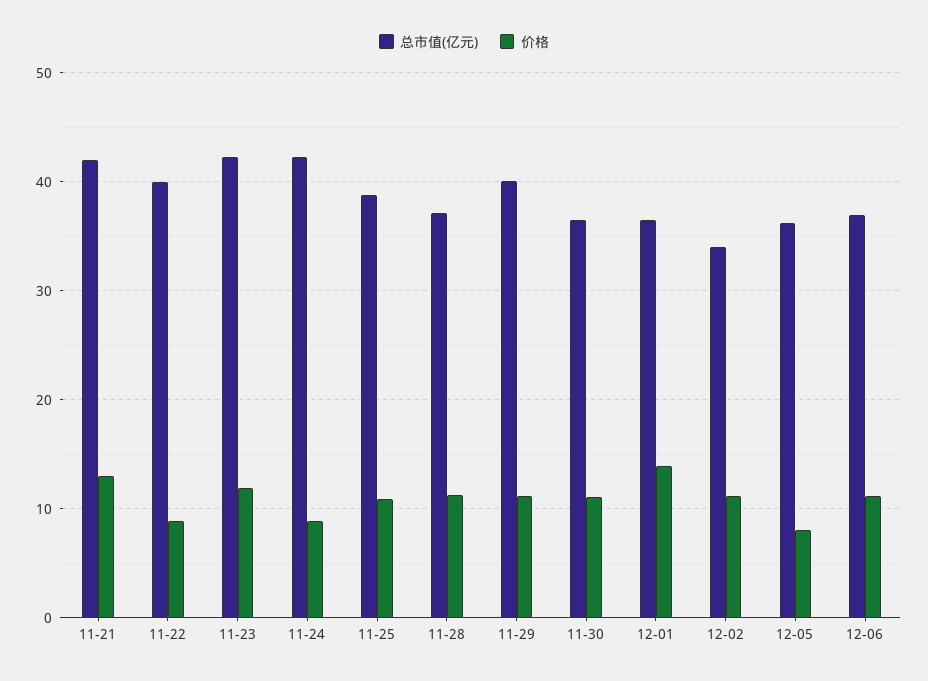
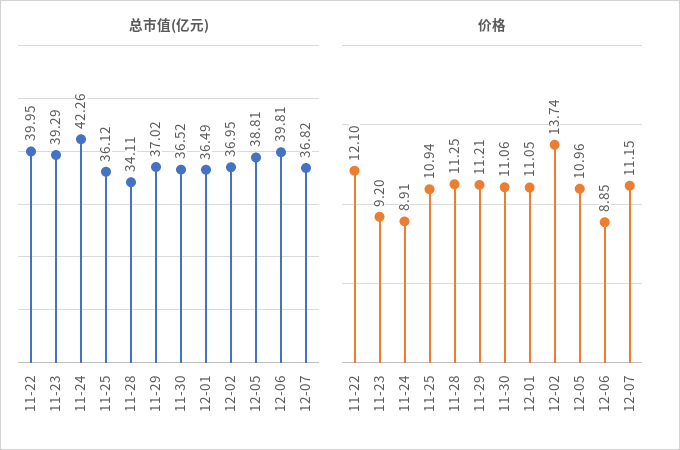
总市值(亿元), 11-21: 42 -> none
价格, 11-21: 13 -> none
价格, 11-22: 9 -> 12.1
总市值(亿元), 11-23: 42 -> 39.29
价格, 11-23: 12 -> 9.2
总市值(亿元), 11-25: 39 -> 36.12
总市值(亿元), 11-28: 37 -> 34.11
总市值(亿元), 11-29: 40 -> 37.02
价格, 12-01: 14 -> 11.05
总市值(亿元), 12-02: 34 -> 36.95
价格, 12-02: 11 -> 13.74
总市值(亿元), 12-05: 36 -> 38.81
价格, 12-05: 8 -> 10.96
总市值(亿元), 12-06: 37 -> 39.81
价格, 12-06: 11 -> 8.85
总市值(亿元), 12-07: none -> 36.82
价格, 12-07: none -> 11.15

